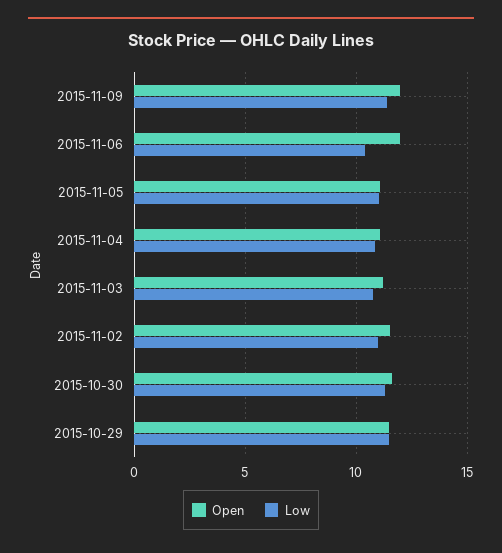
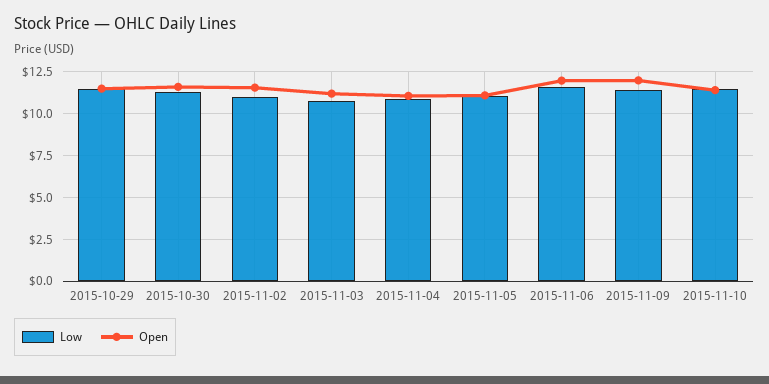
Low, 2015-11-06: 10.5 -> 11.5
Low, 2015-11-10: none -> 11.5
Open, 2015-11-10: none -> 11.5

